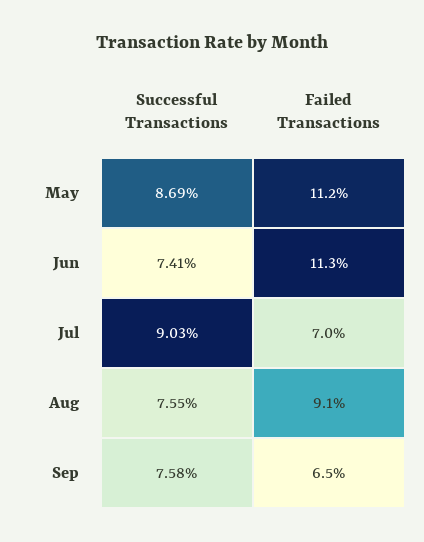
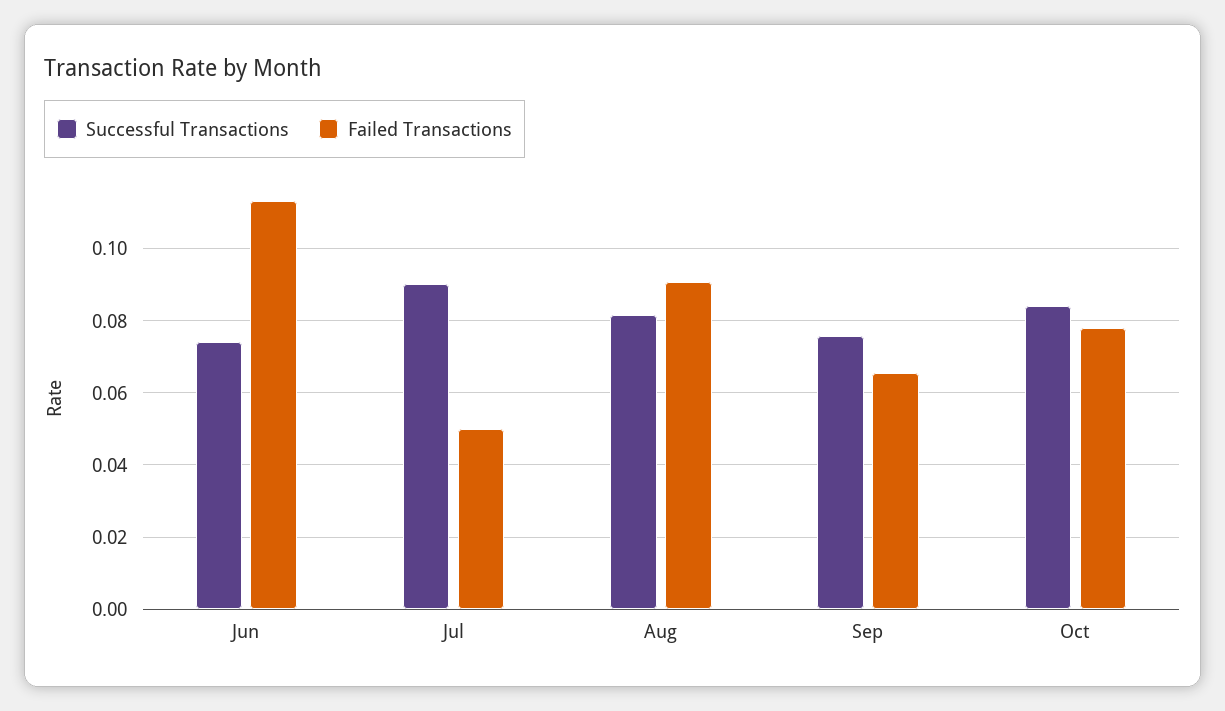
Successful Transactions, May: 0.0869 -> none
Failed Transactions, May: 0.112 -> none
Failed Transactions, Jul: 0.07 -> 0.05
Successful Transactions, Aug: 0.0755 -> 0.082
Successful Transactions, Oct: none -> 0.084
Failed Transactions, Oct: none -> 0.078

